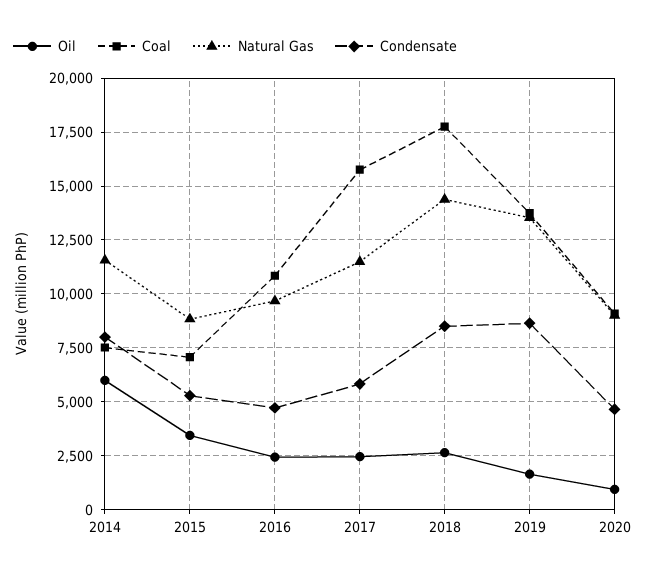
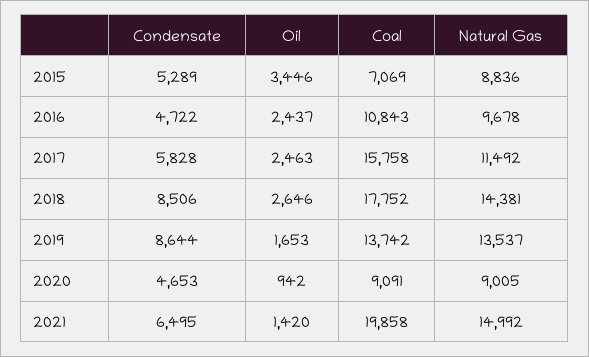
Oil, 2014: 6000 -> none
Coal, 2014: 7500 -> none
Natural Gas, 2014: 11500 -> none
Condensate, 2014: 8000 -> none
Condensate, 2021: none -> 6495
Oil, 2021: none -> 1420
Coal, 2021: none -> 19858
Natural Gas, 2021: none -> 14992

